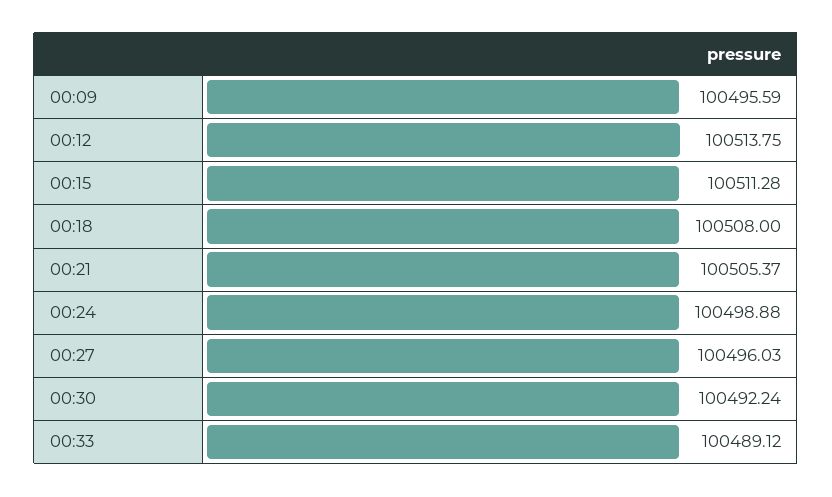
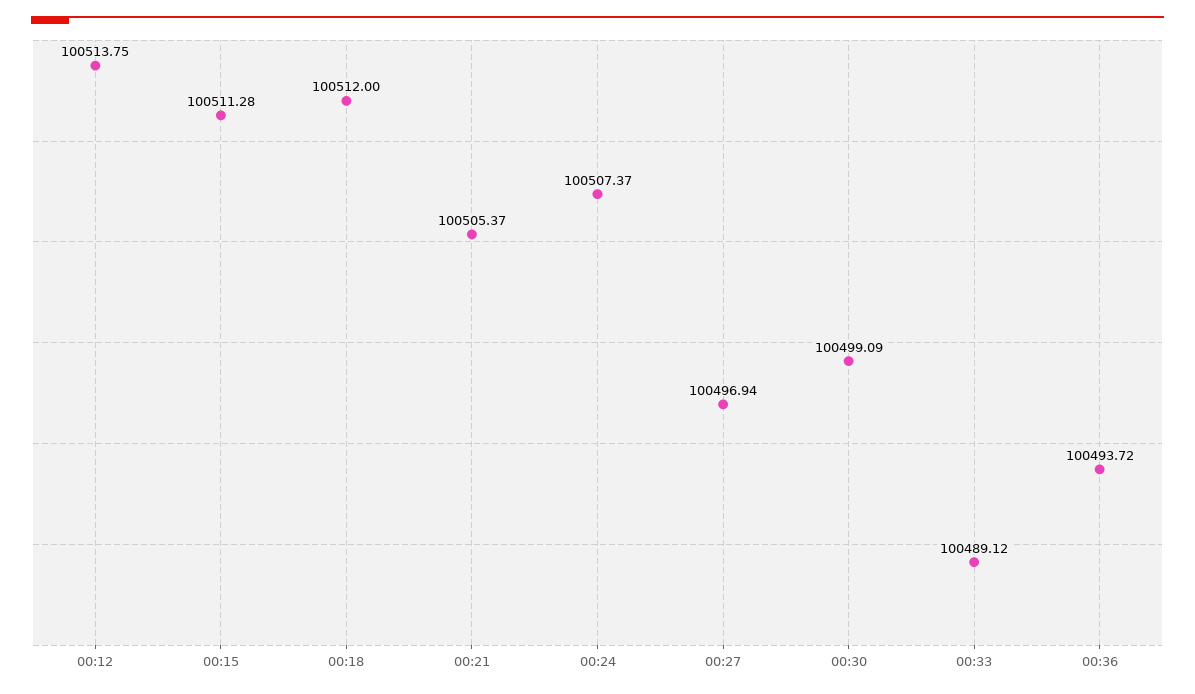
00:09: 100495.59 -> none
00:18: 100508 -> 100512
00:24: 100498.88 -> 100507.37
00:27: 100496.03 -> 100496.94
00:30: 100492.24 -> 100499.09
00:36: none -> 100493.72

